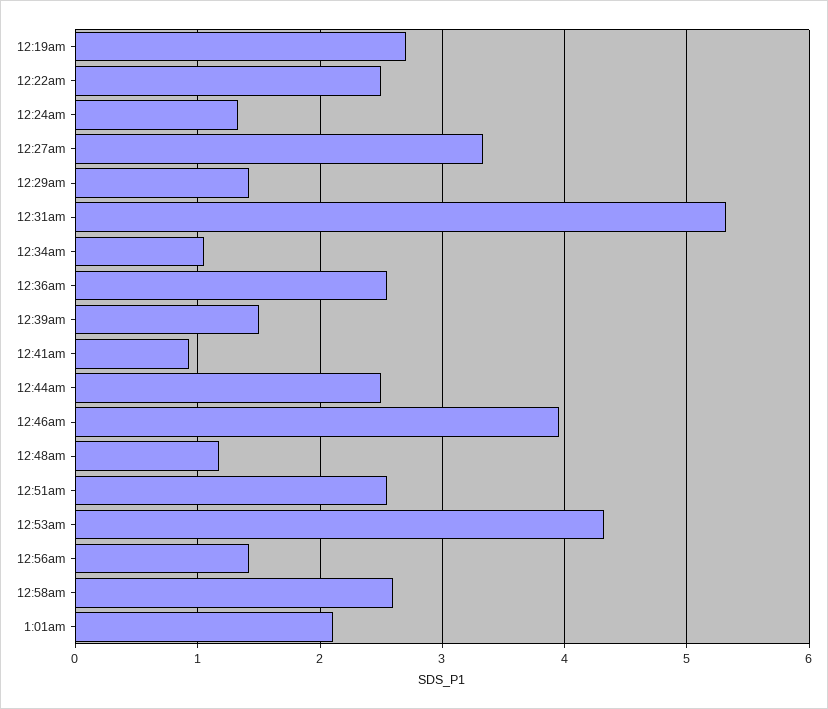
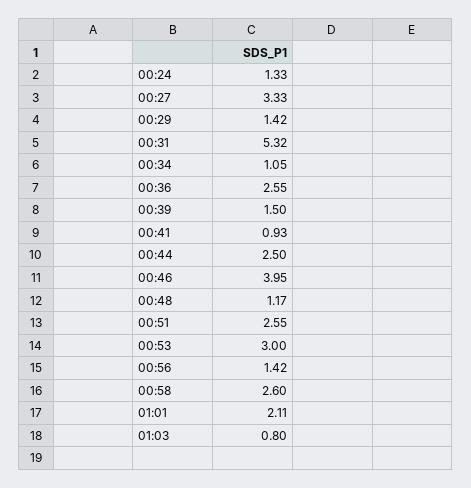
12:19am: 2.7 -> none
12:22am: 2.5 -> none
12:53am: 4.3 -> 3
01:03: none -> 0.8

